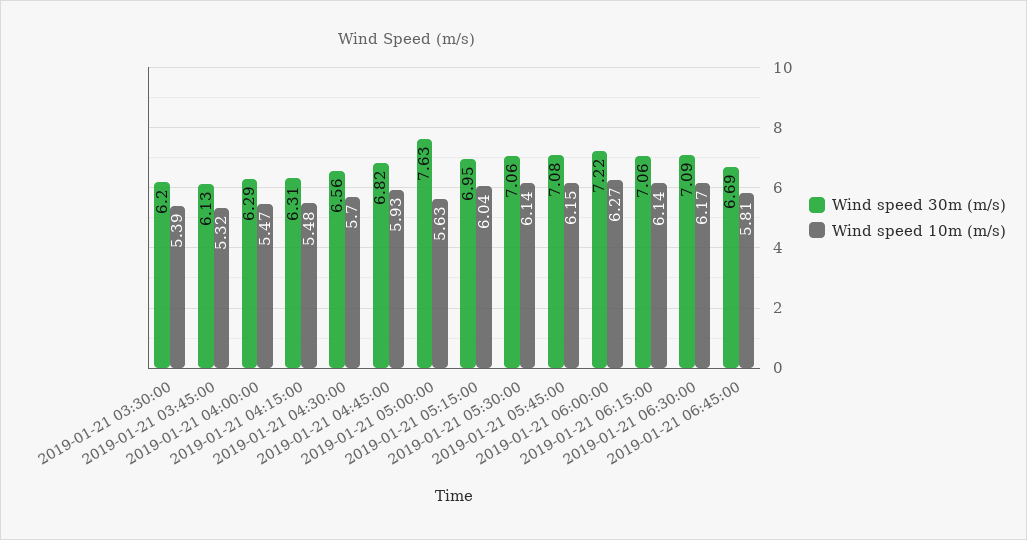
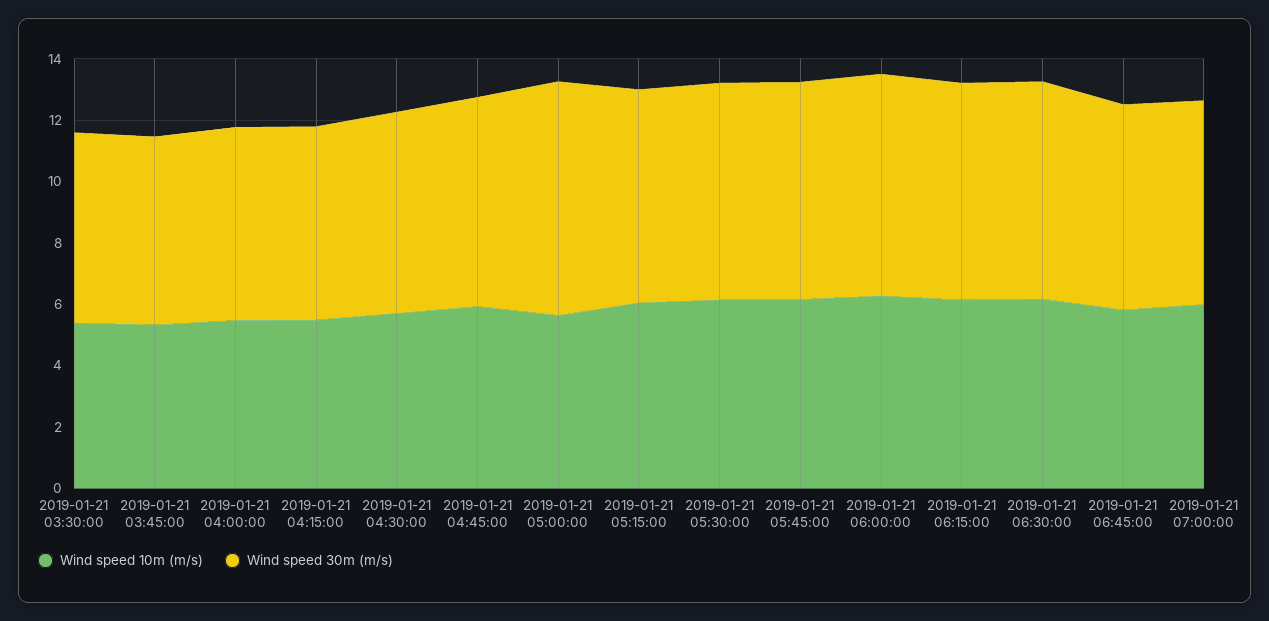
Wind speed 10m (m/s), 2019-01-21 07:00:00: none -> 6
Wind speed 30m (m/s), 2019-01-21 07:00:00: none -> 6.5

